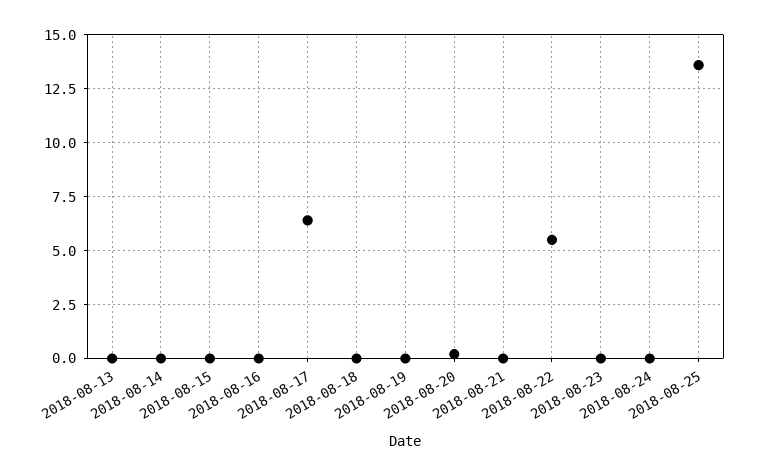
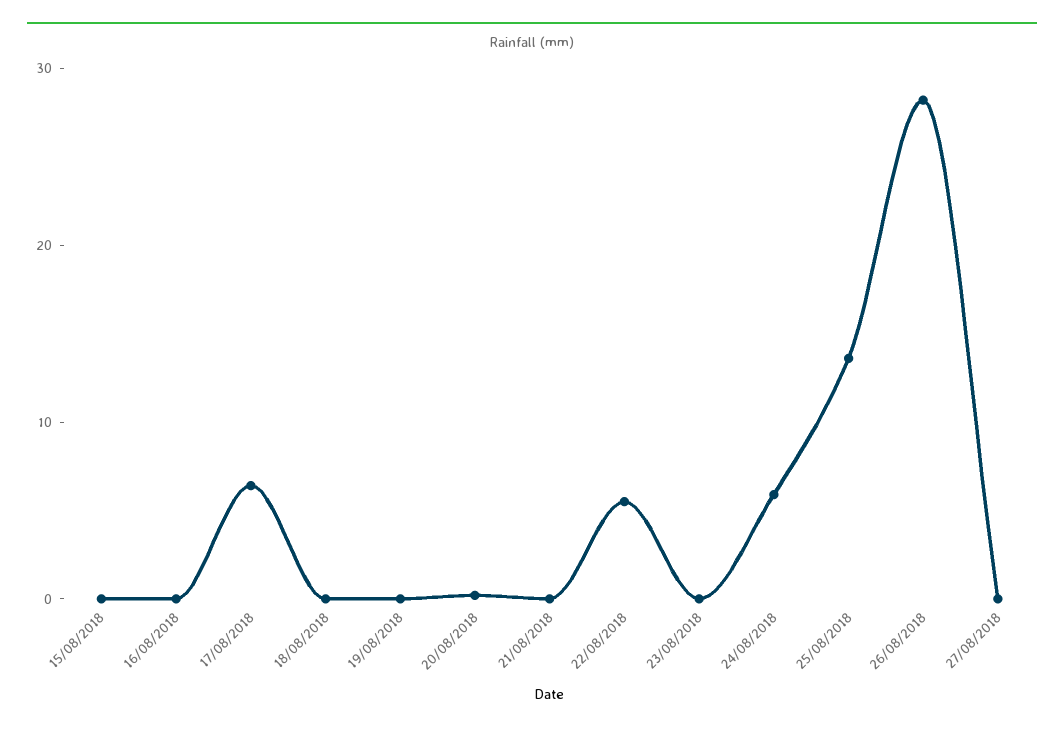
2018-08-13: 0 -> none
2018-08-14: 0 -> none
2018-08-24: 0 -> 6
26/08/2018: none -> 28
27/08/2018: none -> 0

